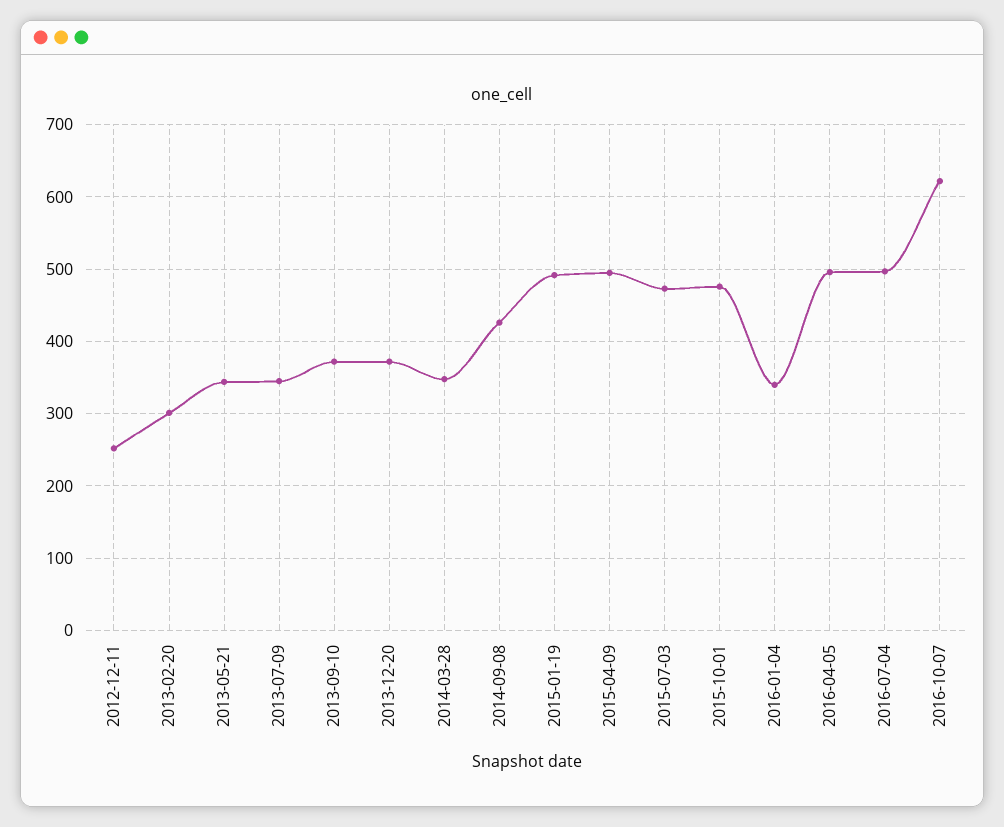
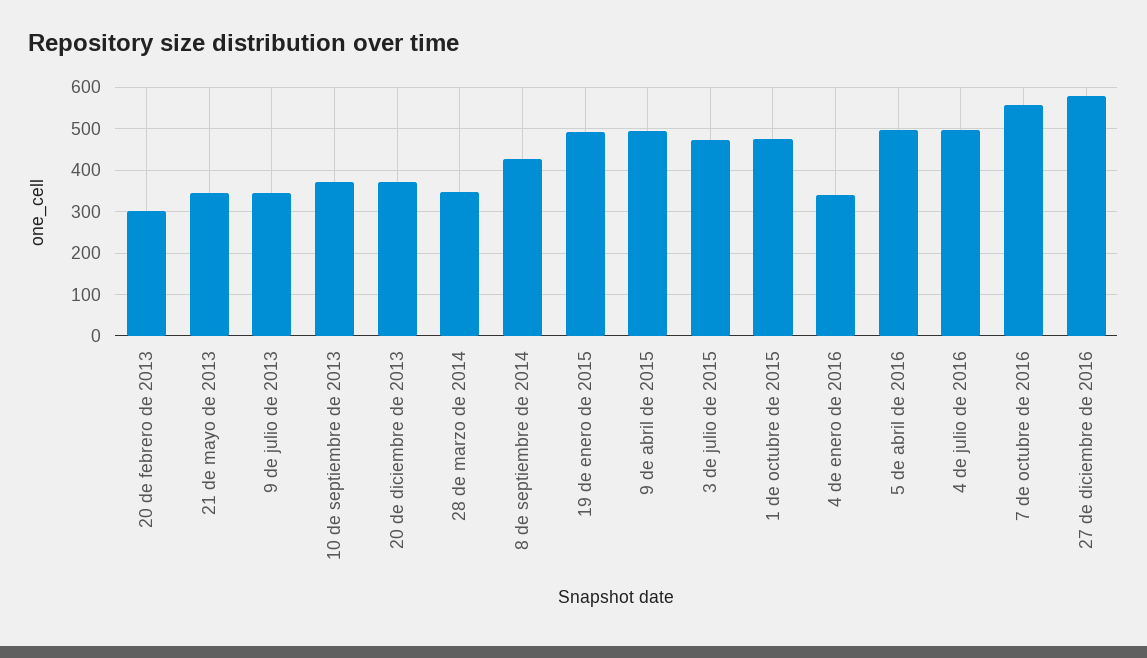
2012-12-11: 250 -> none
2016-10-07: 620 -> 560
27 de diciembre de 2016: none -> 580

